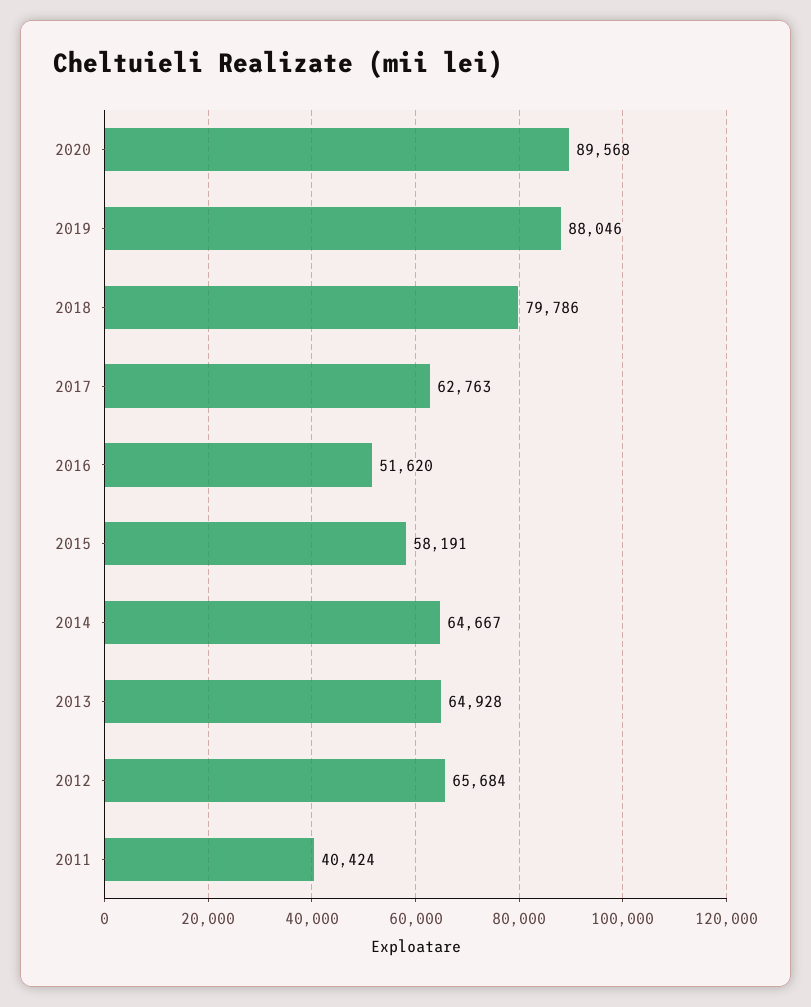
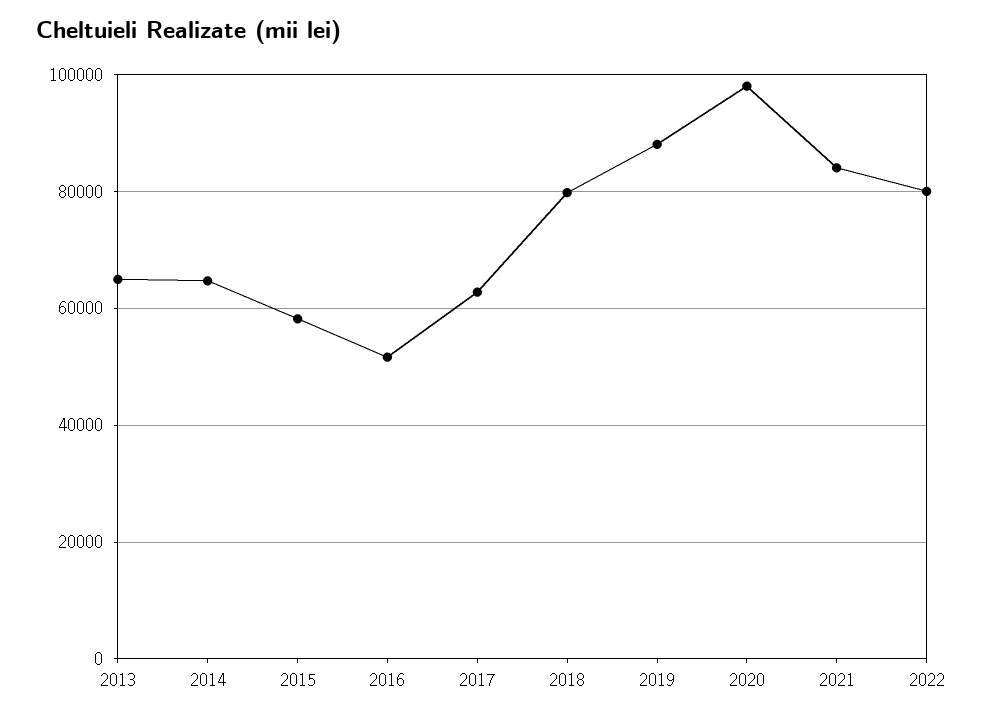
2020: 89568 -> 98000
2012: 65684 -> none
2011: 40424 -> none
2021: none -> 84000
2022: none -> 80000

